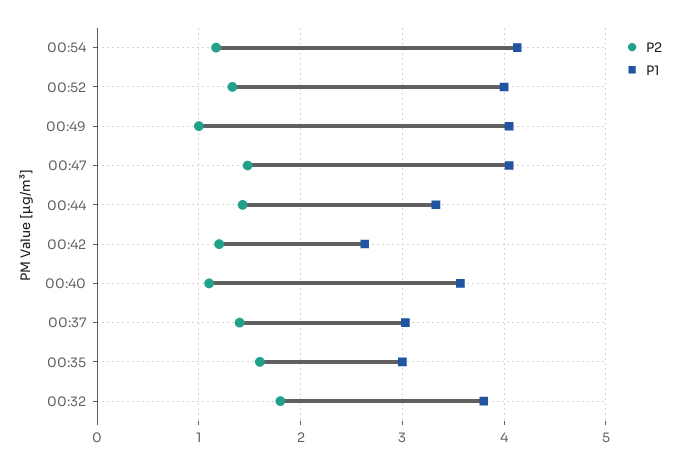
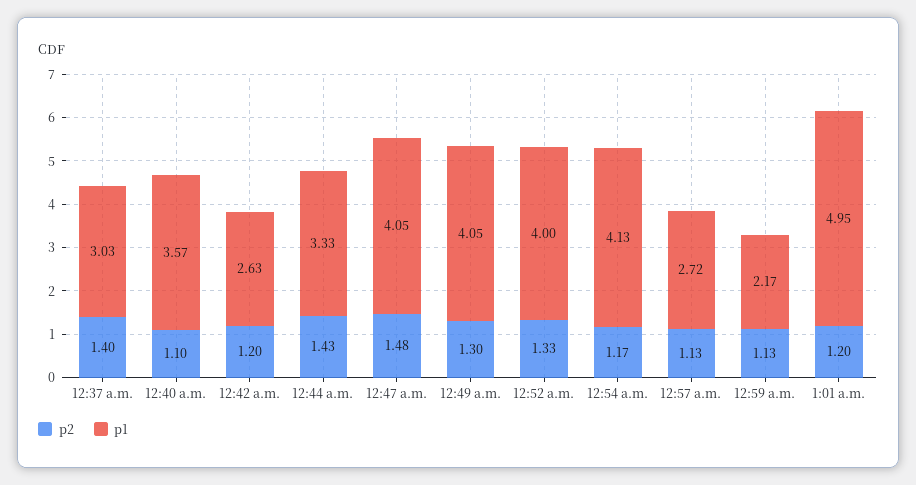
P2, 00:49: 1 -> 1.3
P2, 00:35: 1.6 -> none
P1, 00:35: 3 -> none
P2, 00:32: 1.8 -> none
P1, 00:32: 3.8 -> none
P2, 12:57 a.m.: none -> 1.13
P1, 12:57 a.m.: none -> 2.72
P2, 12:59 a.m.: none -> 1.13
P1, 12:59 a.m.: none -> 2.17
P2, 1:01 a.m.: none -> 1.2
P1, 1:01 a.m.: none -> 4.95

